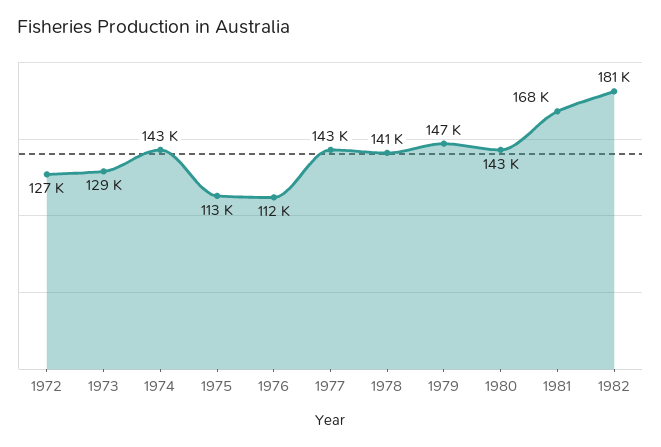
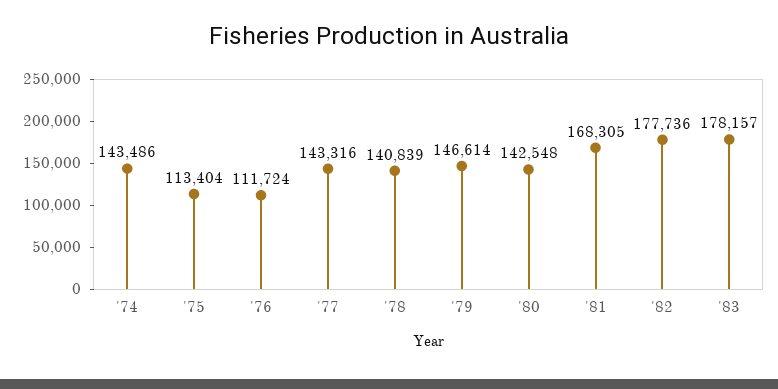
1972: 127000 -> none
1973: 129000 -> none
1982: 181000 -> 177736
'83: none -> 178157

